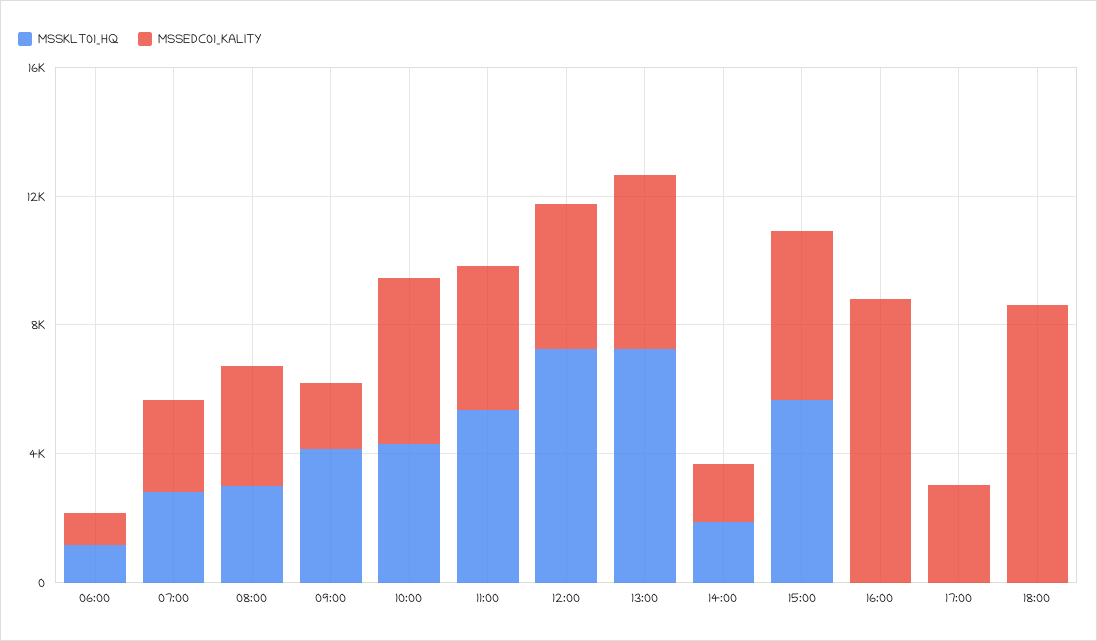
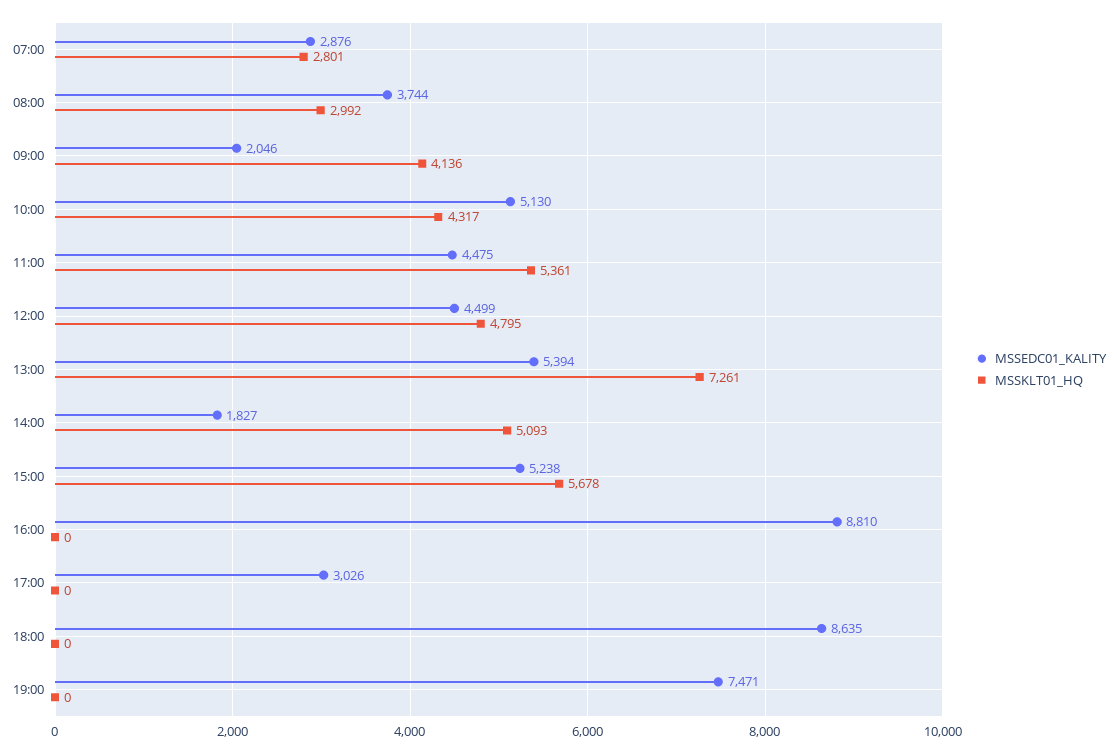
MSSKLT01_HQ, 06:00: 1000 -> none
MSSEDC01_KALITY, 06:00: 1000 -> none
MSSKLT01_HQ, 12:00: 7000 -> 4795
MSSKLT01_HQ, 14:00: 2000 -> 5093
MSSEDC01_KALITY, 19:00: none -> 7471
MSSKLT01_HQ, 19:00: none -> 0

